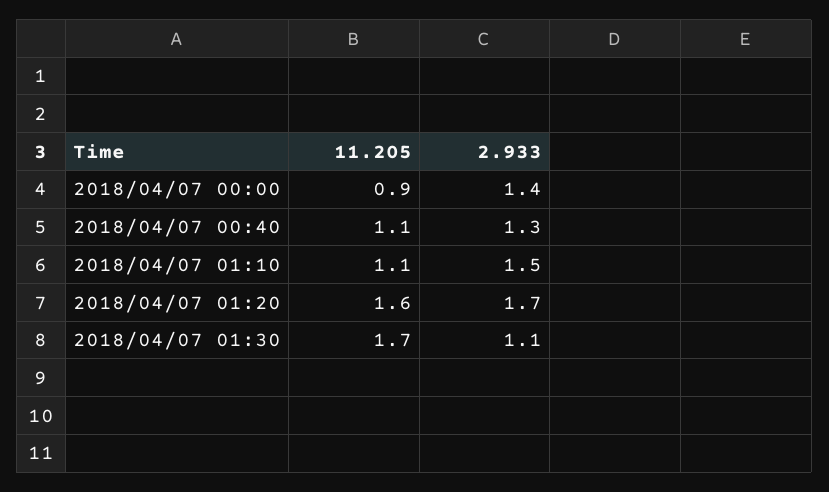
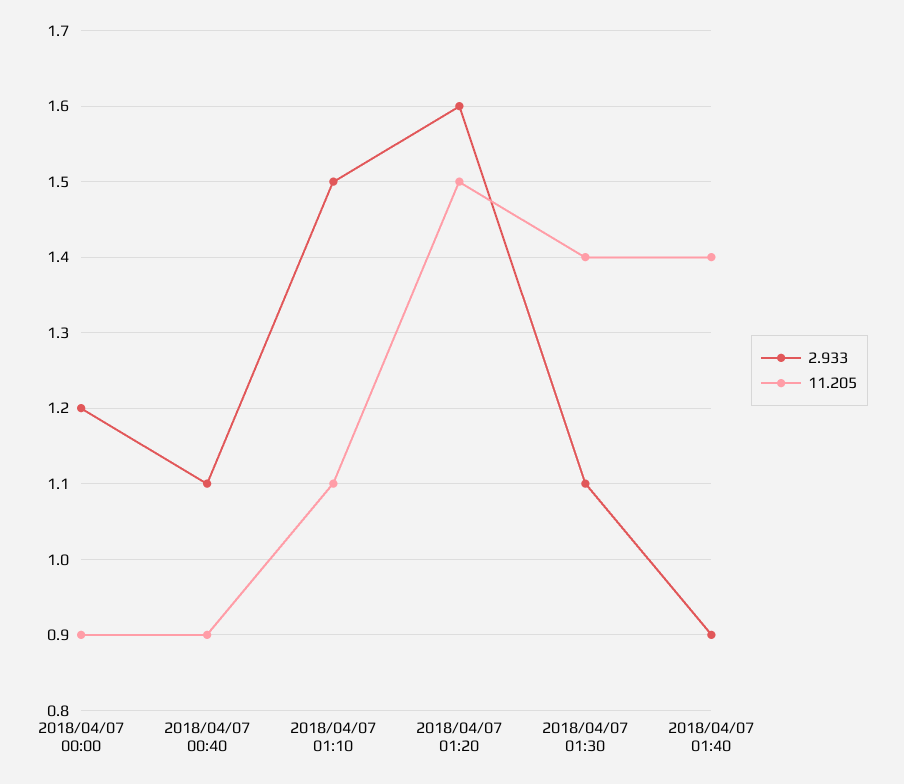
2.933, 2018/04/07 00:00: 1.4 -> 1.2
11.205, 2018/04/07 00:40: 1.1 -> 0.9
2.933, 2018/04/07 00:40: 1.3 -> 1.1
11.205, 2018/04/07 01:20: 1.6 -> 1.5
2.933, 2018/04/07 01:20: 1.7 -> 1.6
11.205, 2018/04/07 01:30: 1.7 -> 1.4
2.933, 2018/04/07 01:40: none -> 0.9
11.205, 2018/04/07 01:40: none -> 1.4

